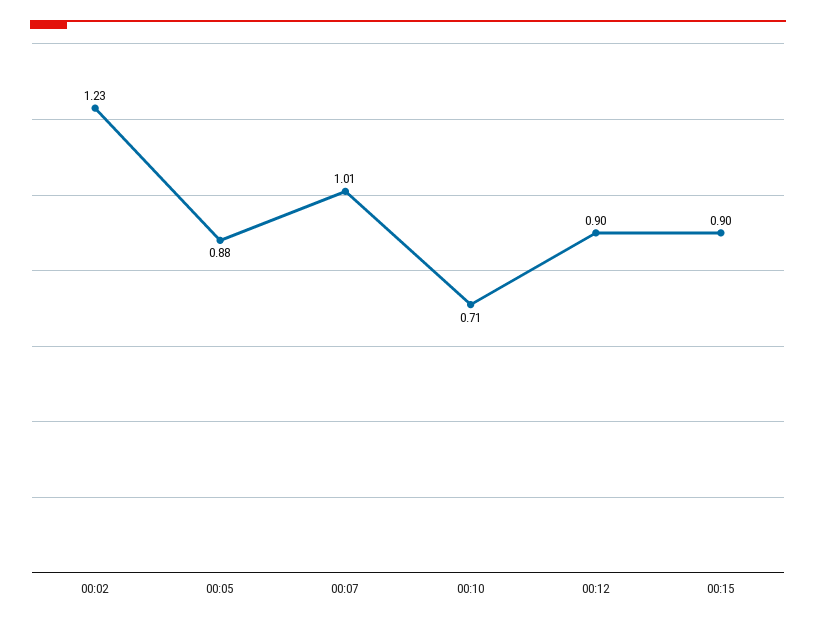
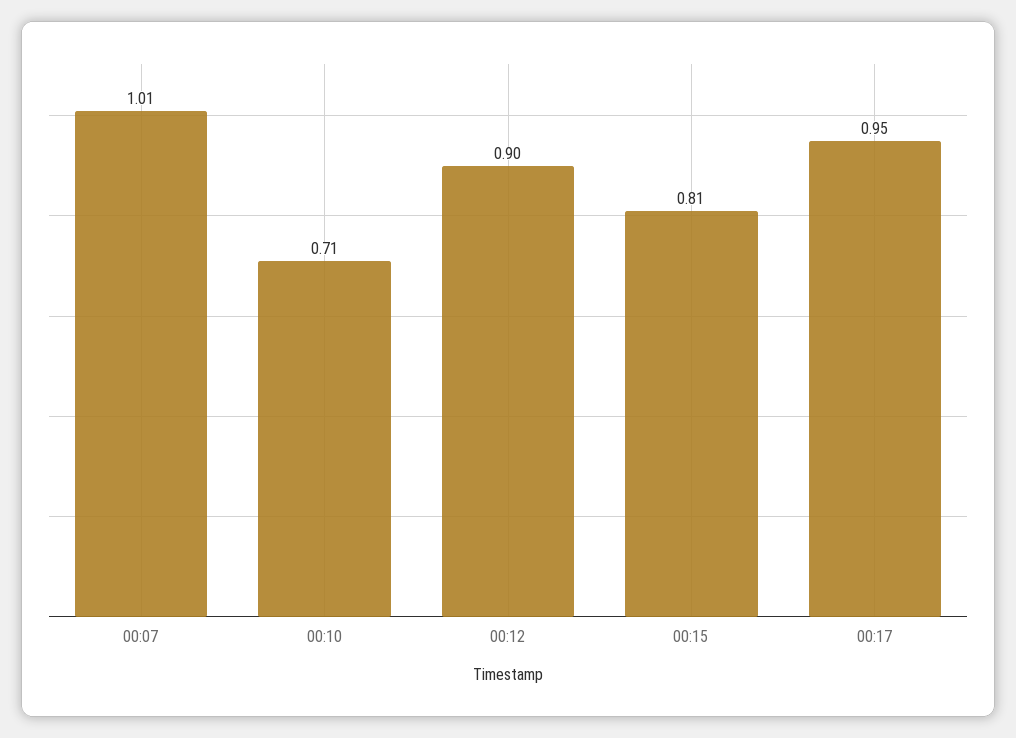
00:02: 1.23 -> none
00:05: 0.88 -> none
00:15: 0.9 -> 0.81
00:17: none -> 0.95

